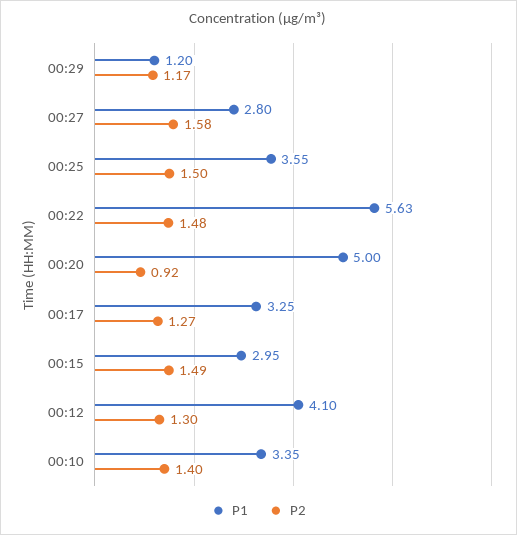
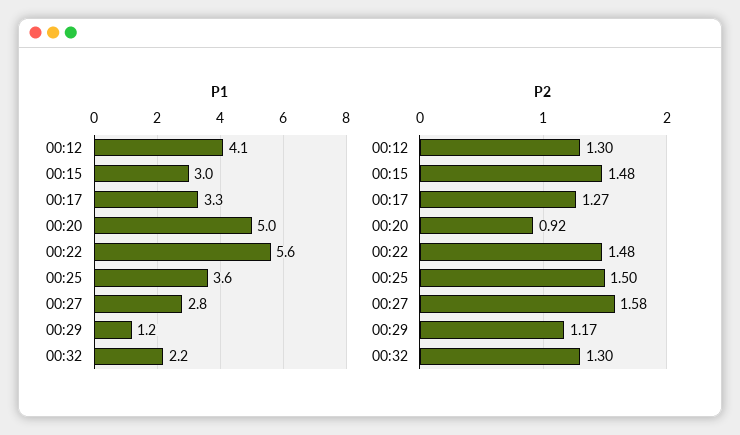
P2, 00:15: 1.49 -> 1.48
P1, 00:10: 3.35 -> none
P2, 00:10: 1.4 -> none
P1, 00:32: none -> 2.2
P2, 00:32: none -> 1.3

